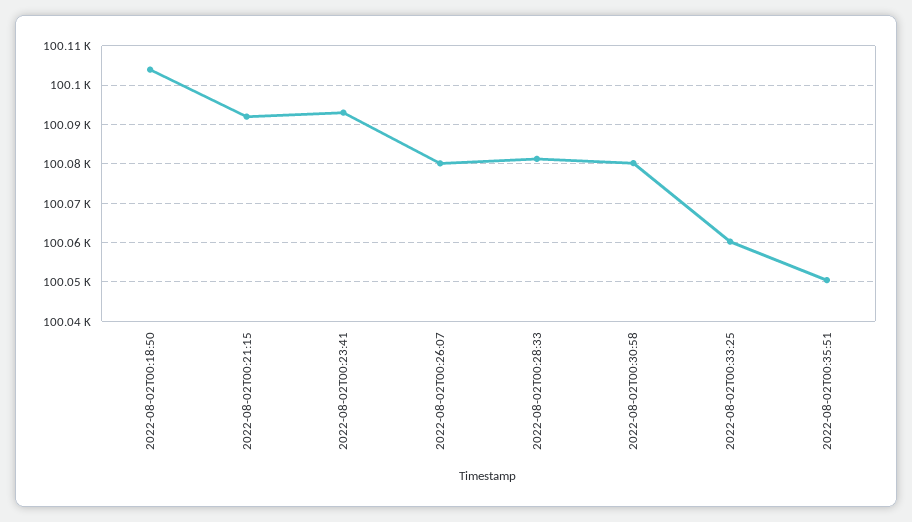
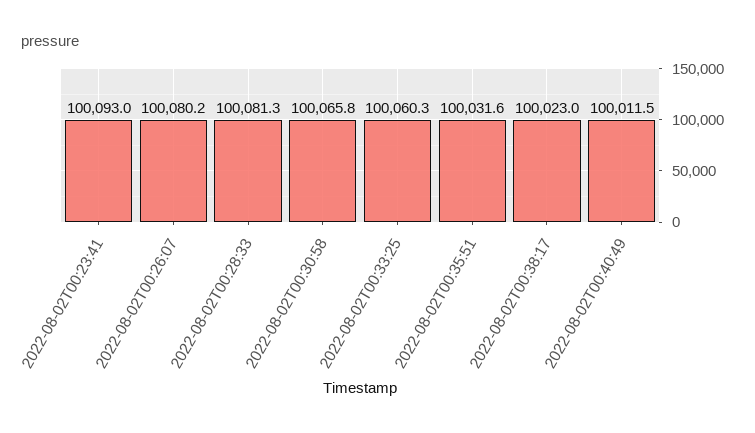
2022-08-02T00:18:50: 100104 -> none
2022-08-02T00:21:15: 100092 -> none
2022-08-02T00:30:58: 100080 -> 100065.8
2022-08-02T00:35:51: 100050 -> 100031.6
2022-08-02T00:38:17: none -> 100023
2022-08-02T00:40:49: none -> 100011.5

